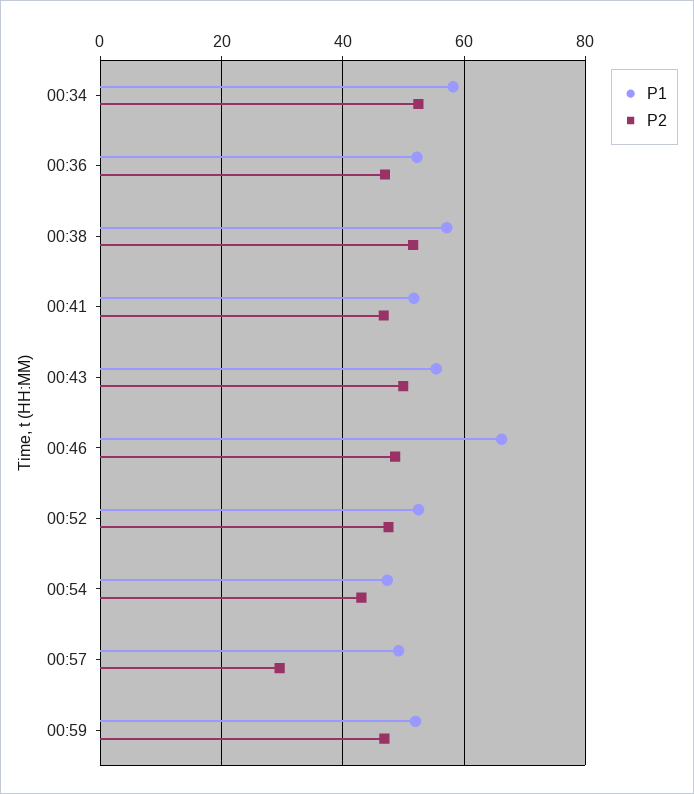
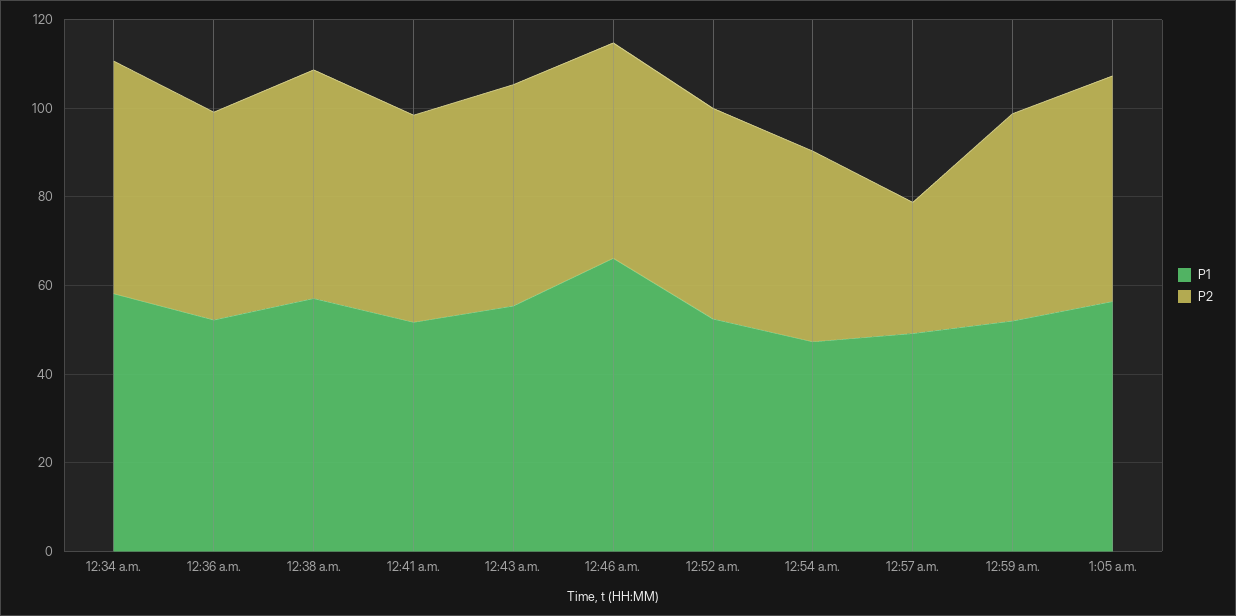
P1, 1:05 a.m.: none -> 55
P2, 1:05 a.m.: none -> 50

